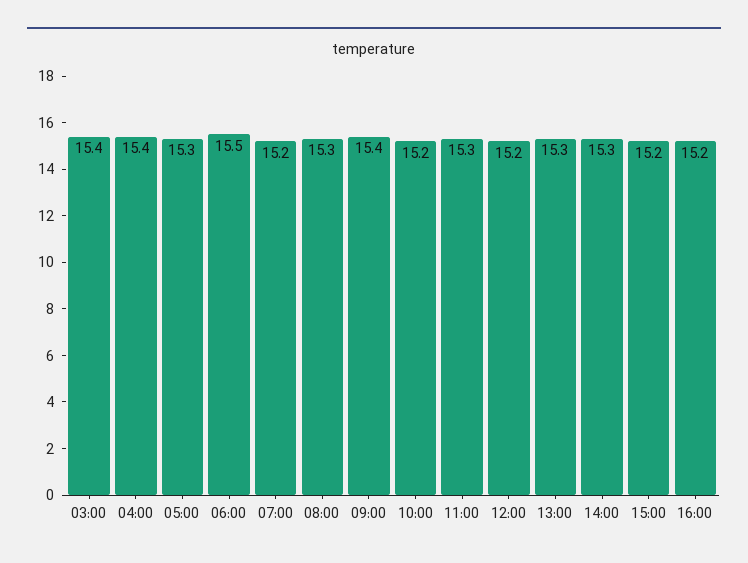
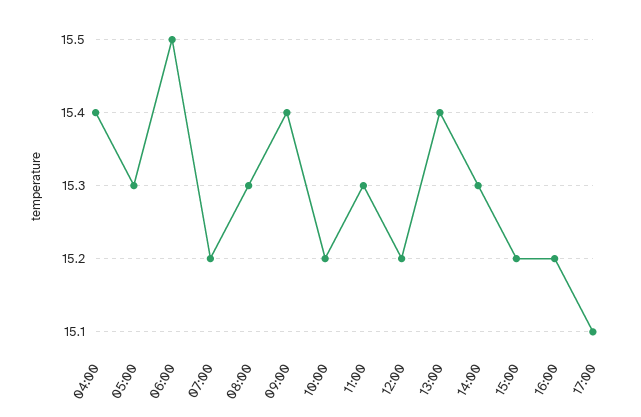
03:00: 15.4 -> none
13:00: 15.3 -> 15.4
17:00: none -> 15.1

